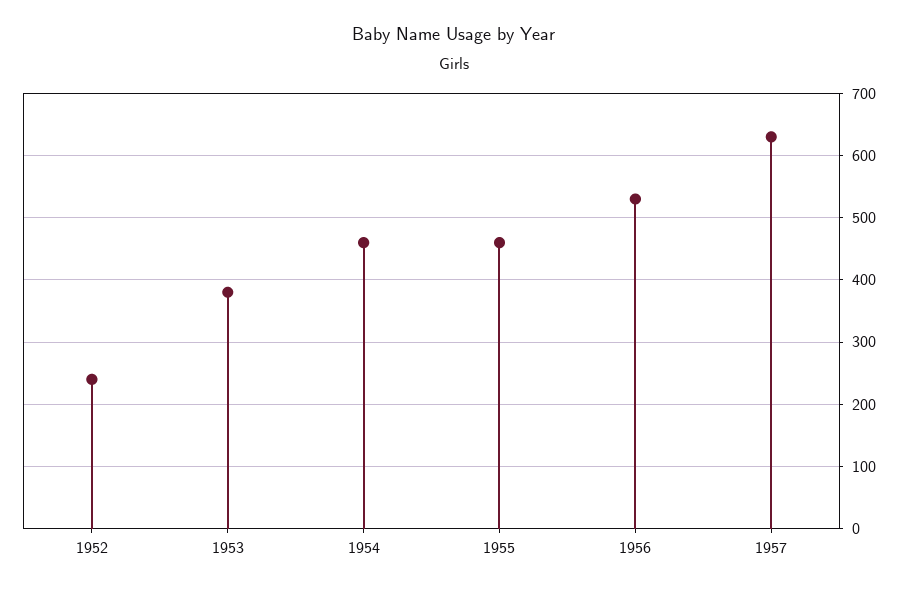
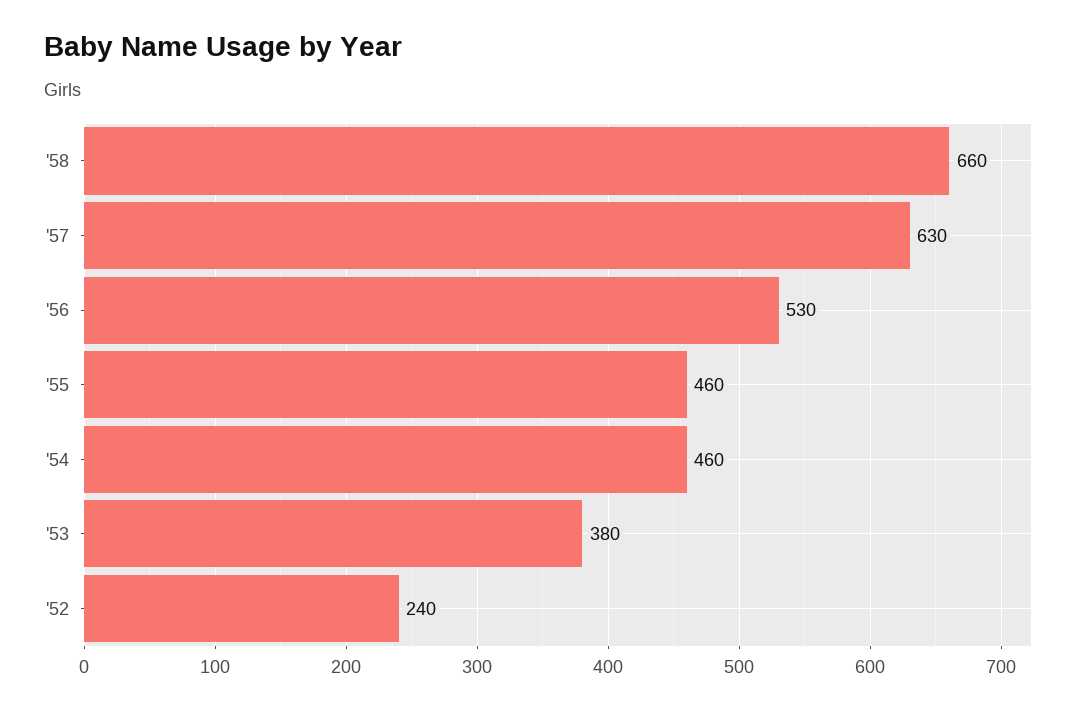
'58: none -> 660

